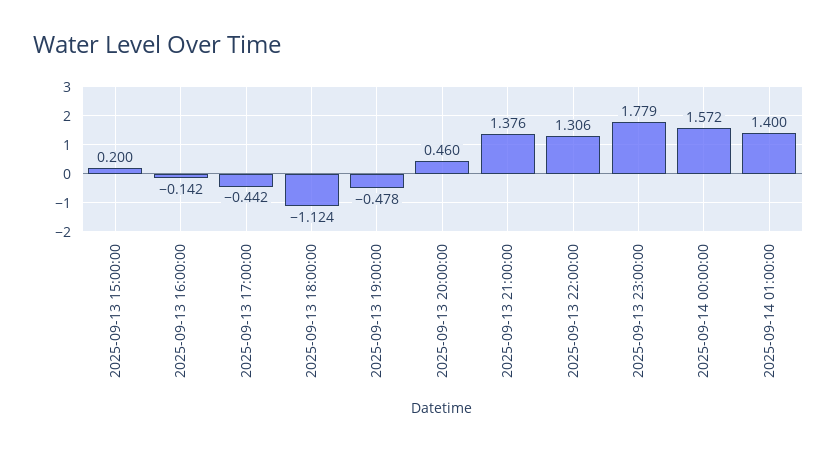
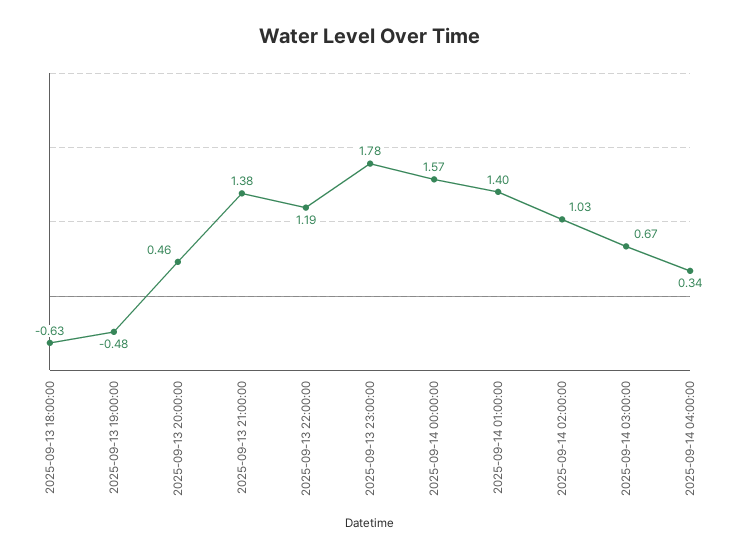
2025-09-13 15:00:00: 0.2 -> none
2025-09-13 16:00:00: -0.142 -> none
2025-09-13 17:00:00: -0.442 -> none
2025-09-13 18:00:00: -1.124 -> -0.63
2025-09-13 22:00:00: 1.306 -> 1.19
2025-09-14 02:00:00: none -> 1.03
2025-09-14 03:00:00: none -> 0.67
2025-09-14 04:00:00: none -> 0.34

